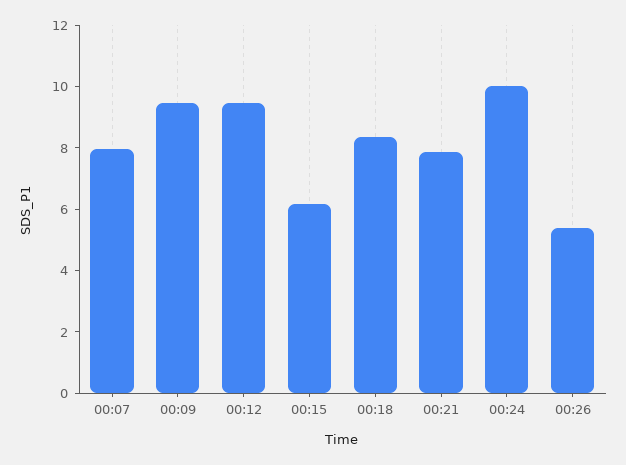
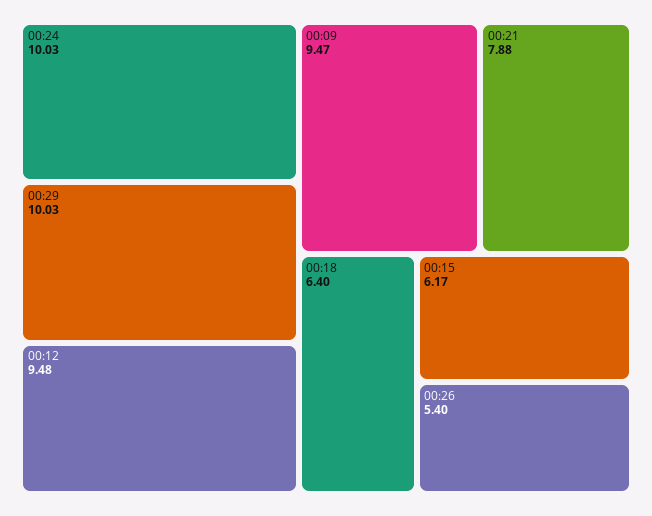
00:07: 8 -> none
00:18: 8.5 -> 6.4
00:29: none -> 10.03

